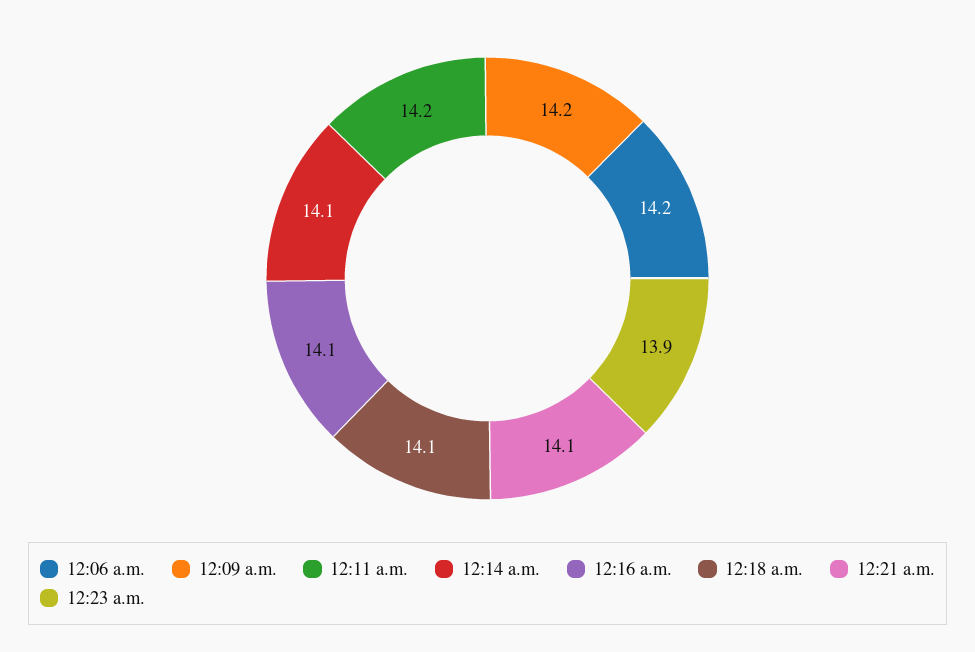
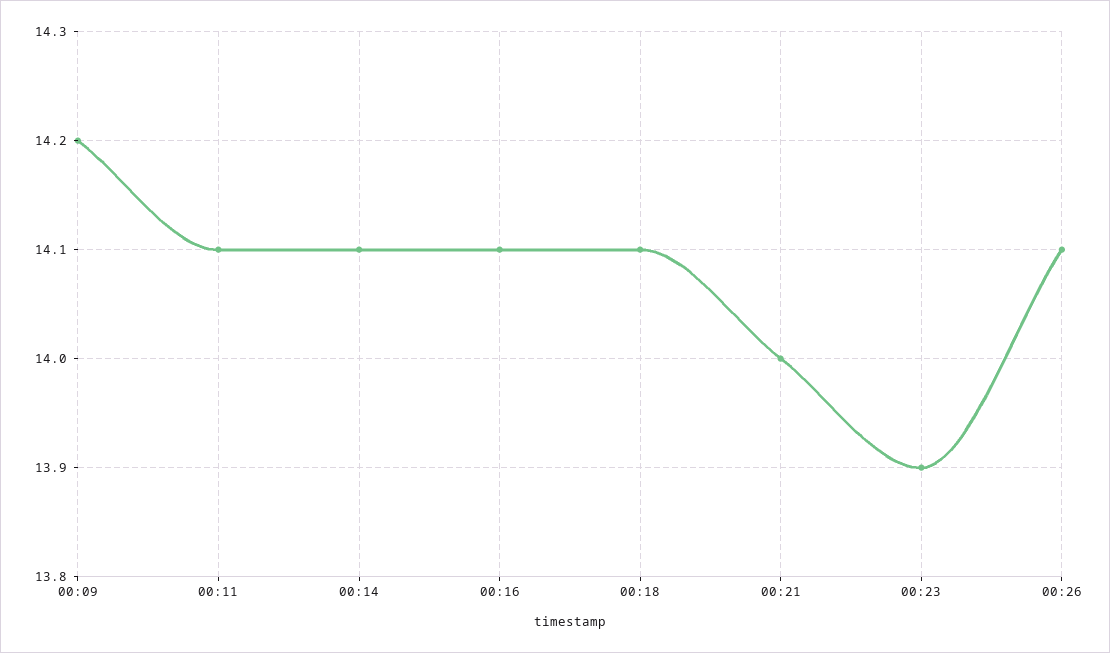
12:06 a.m.: 14.2 -> none
12:11 a.m.: 14.2 -> 14.1
12:21 a.m.: 14.1 -> 14
00:26: none -> 14.1

